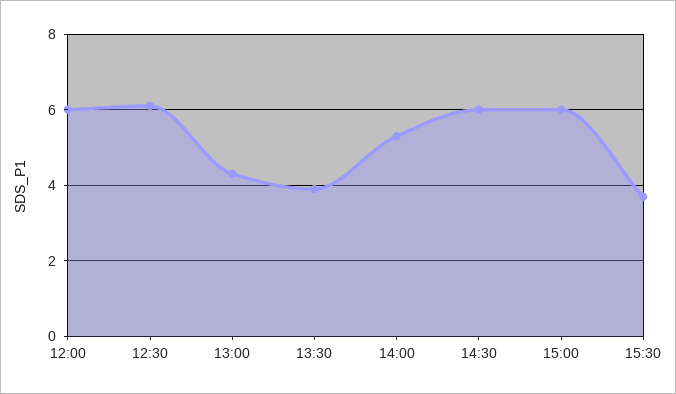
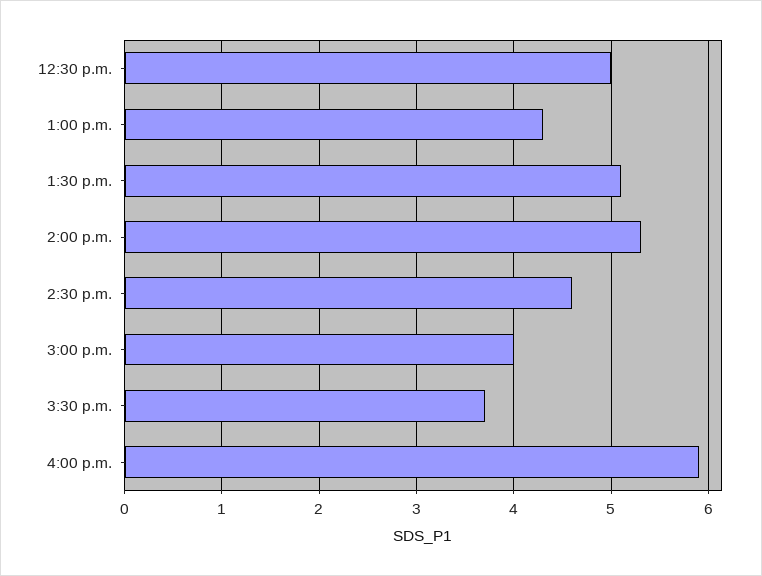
12:00: 6 -> none
12:30: 6 -> 5
13:30: 4 -> 5.1
14:30: 6 -> 4.6
15:00: 6 -> 4
4:00 p.m.: none -> 5.9

